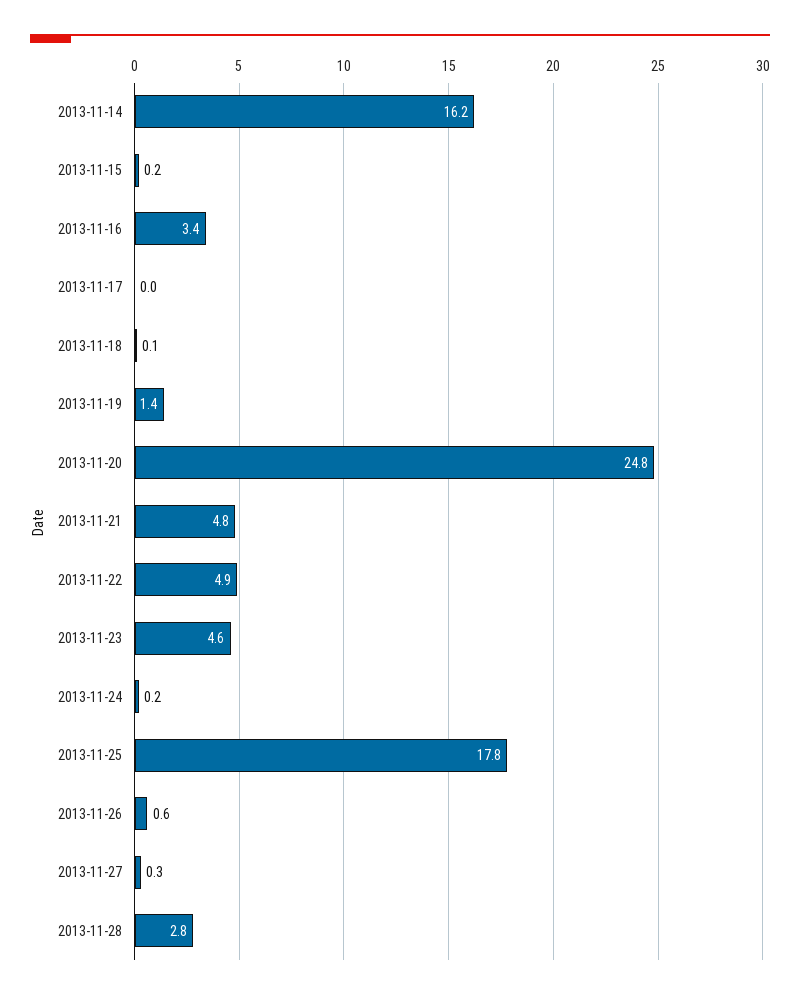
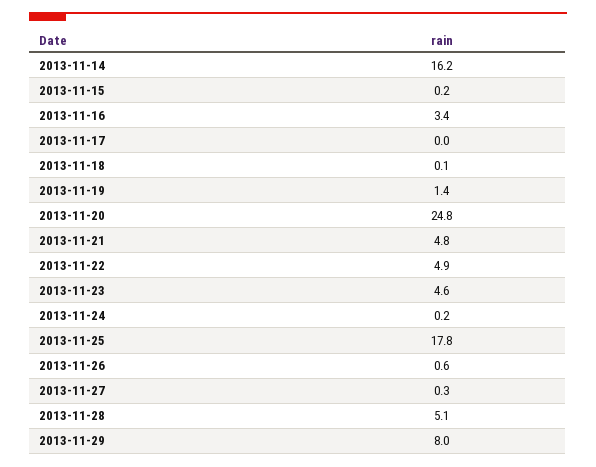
2013-11-28: 2.8 -> 5.1
2013-11-29: none -> 8

